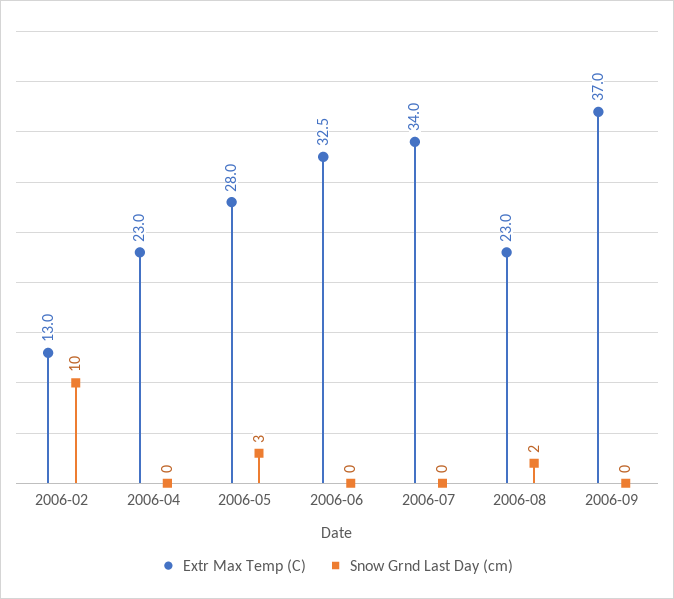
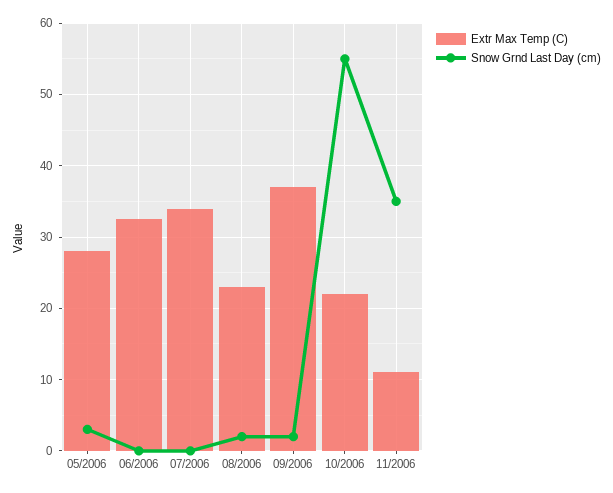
Extr Max Temp (C), 2006-02: 13 -> none
Snow Grnd Last Day (cm), 2006-02: 10 -> none
Extr Max Temp (C), 2006-04: 23 -> none
Snow Grnd Last Day (cm), 2006-04: 0 -> none
Snow Grnd Last Day (cm), 2006-09: 0 -> 2
Extr Max Temp (C), 10/2006: none -> 22
Snow Grnd Last Day (cm), 10/2006: none -> 55
Extr Max Temp (C), 11/2006: none -> 11
Snow Grnd Last Day (cm), 11/2006: none -> 35

